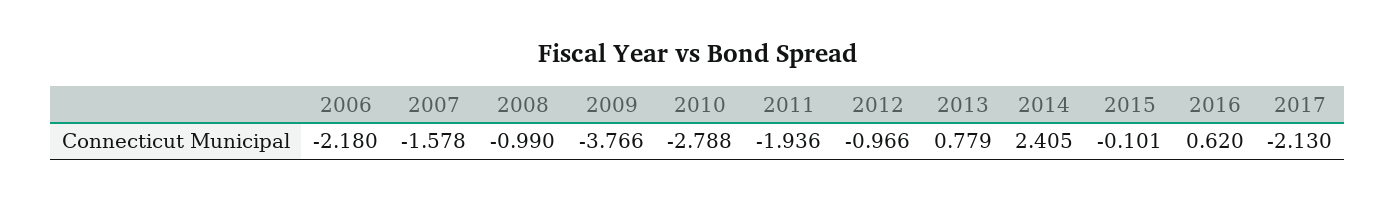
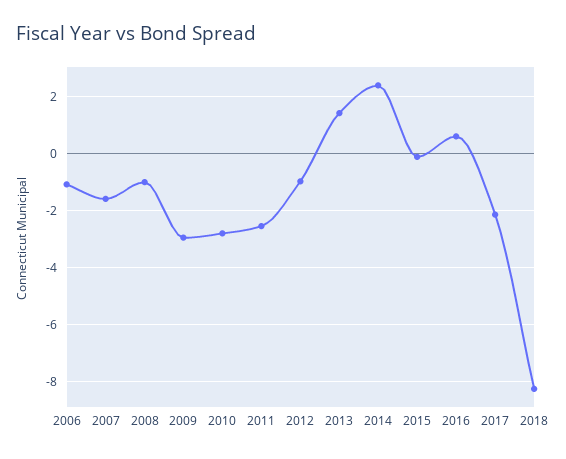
2006: -2.18 -> -1
2009: -3.766 -> -3
2011: -1.936 -> -2.5
2013: 0.779 -> 1.5
2018: none -> -8.25

